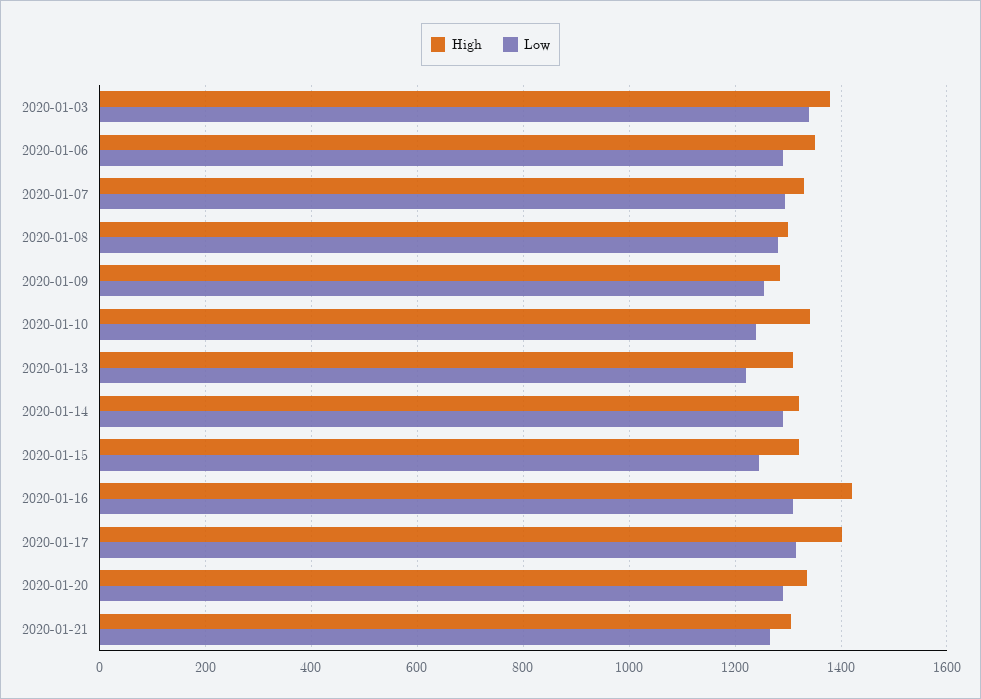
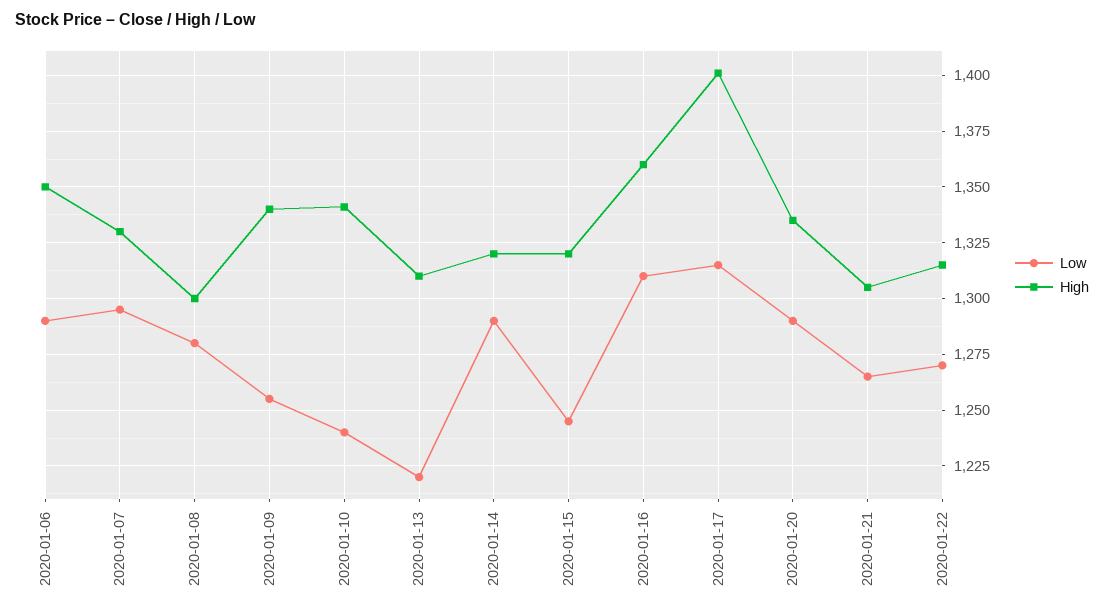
High, 2020-01-03: 1380 -> none
Low, 2020-01-03: 1340 -> none
High, 2020-01-09: 1280 -> 1340
High, 2020-01-16: 1420 -> 1360
Low, 2020-01-22: none -> 1270
High, 2020-01-22: none -> 1315

